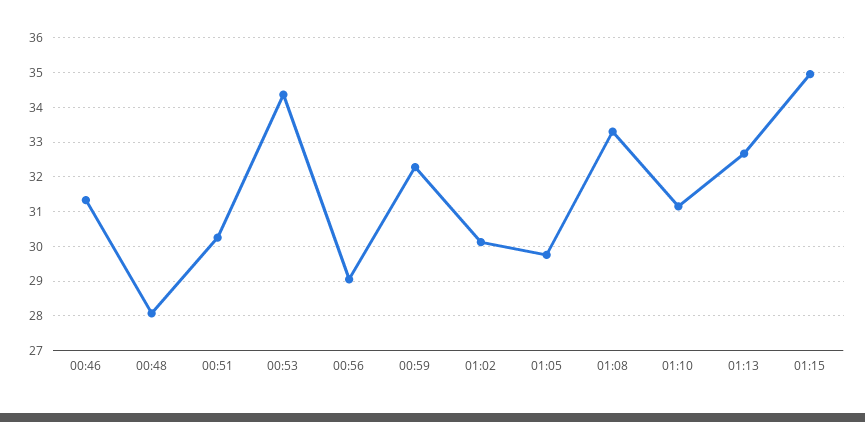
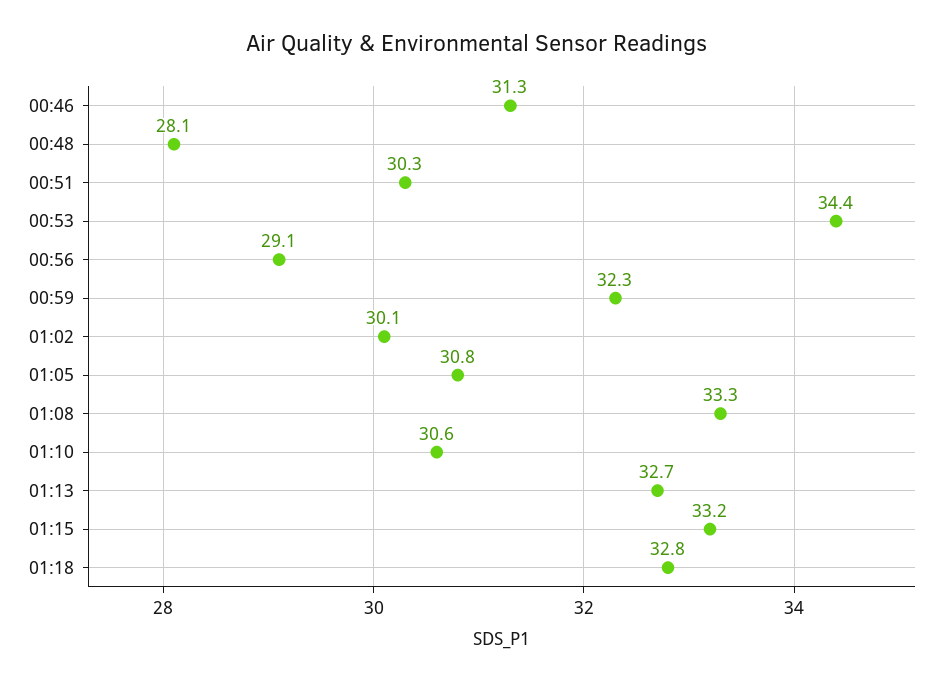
01:05: 29.8 -> 30.8
01:10: 31.2 -> 30.6
01:15: 35 -> 33.2
01:18: none -> 32.8

